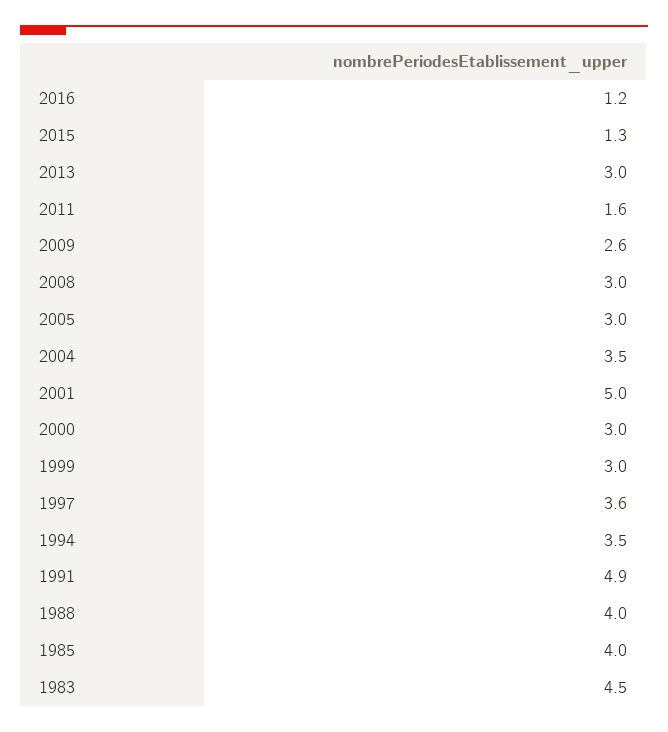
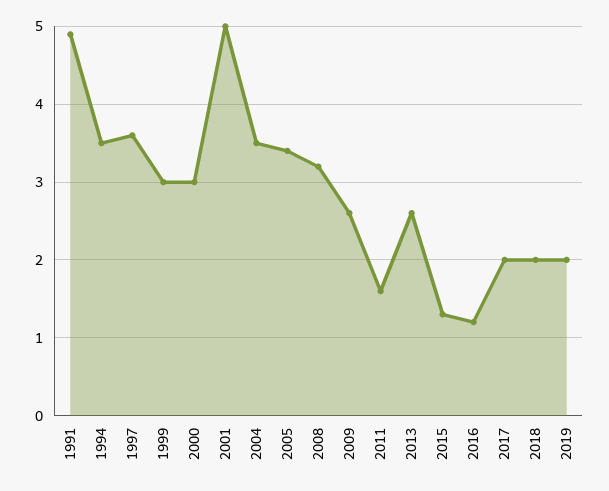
2013: 3 -> 2.6
2008: 3 -> 3.2
2005: 3 -> 3.4
1988: 4 -> none
1985: 4 -> none
1983: 4.5 -> none
2017: none -> 2
2018: none -> 2
2019: none -> 2

